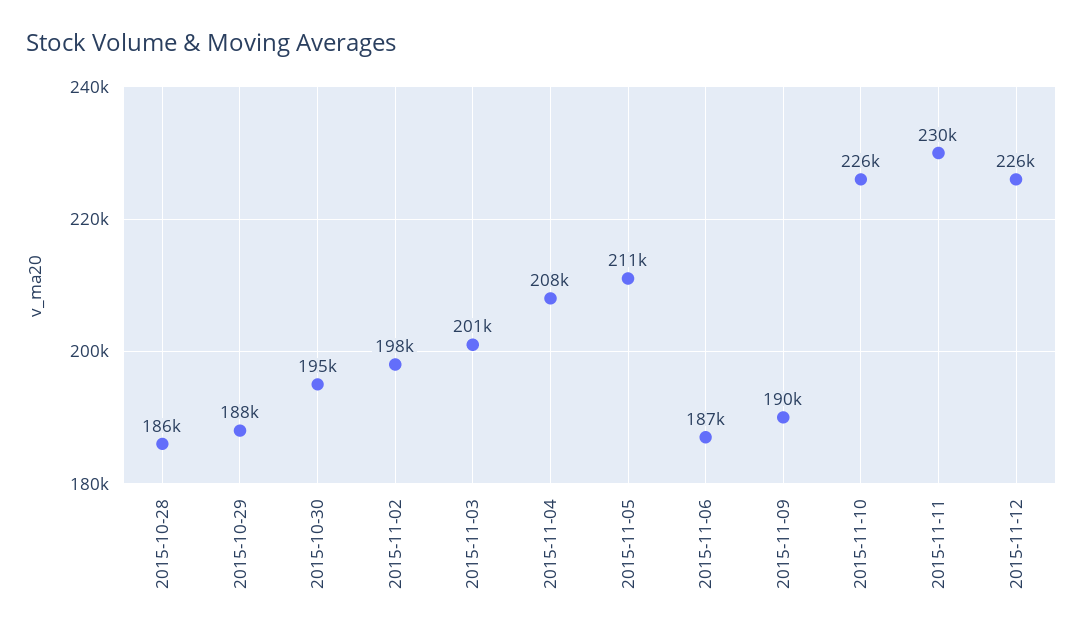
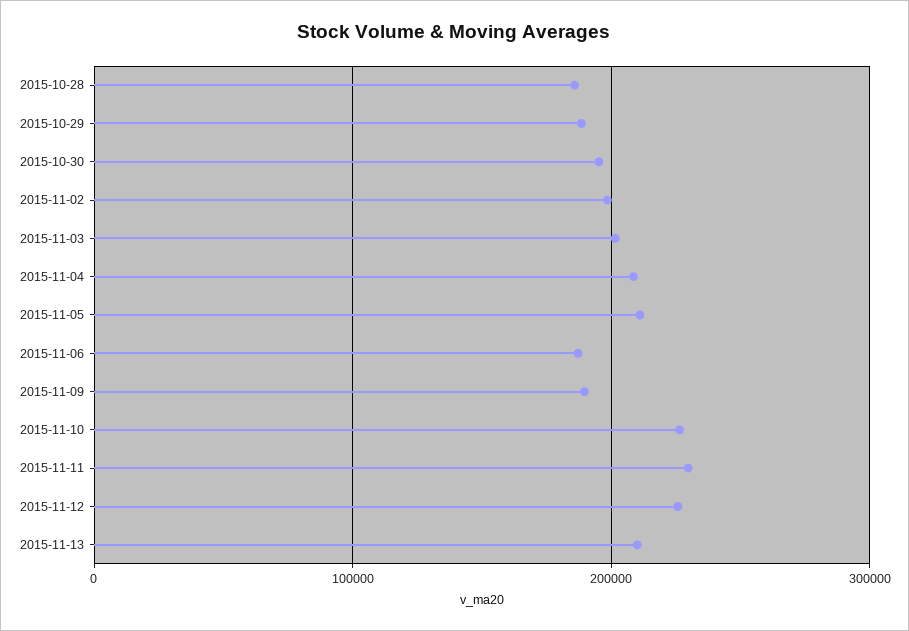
2015-11-13: none -> 210000

